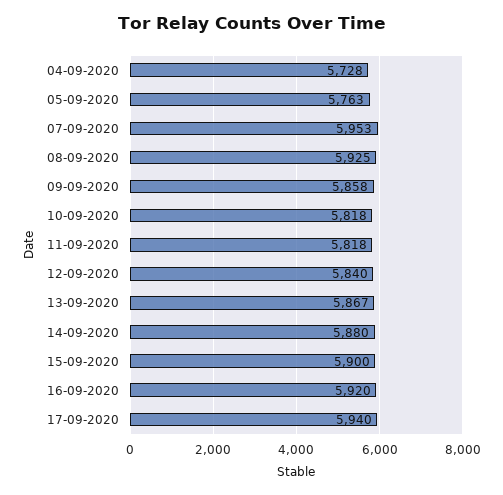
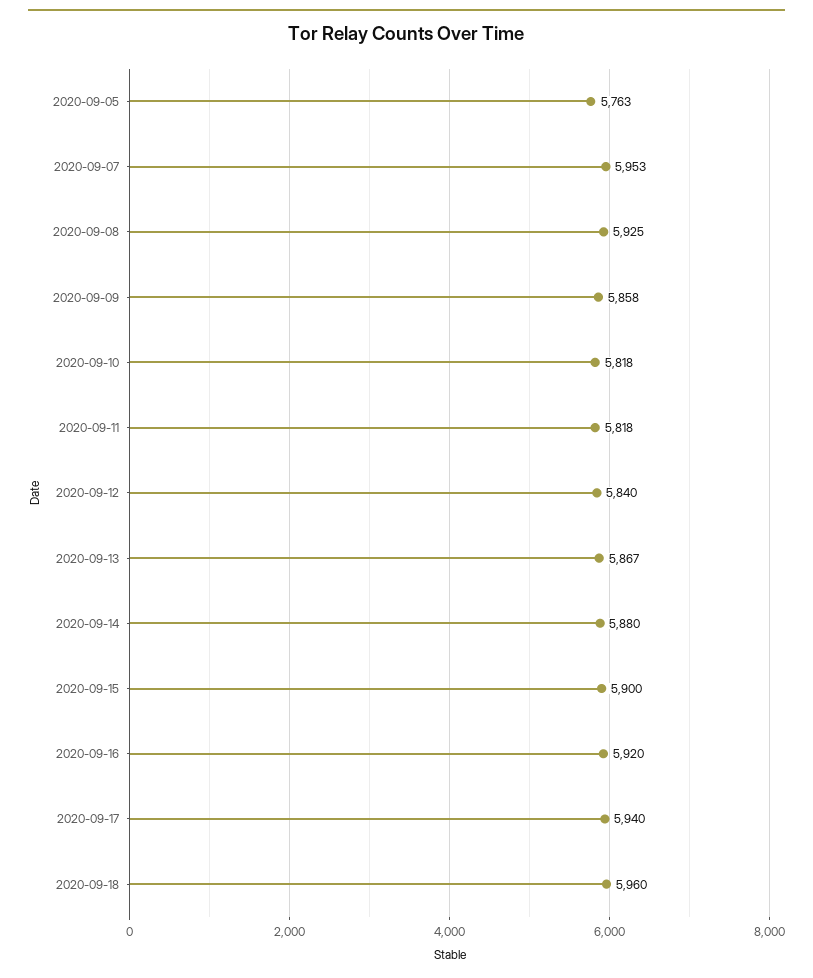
04-09-2020: 5728 -> none
2020-09-18: none -> 5960

